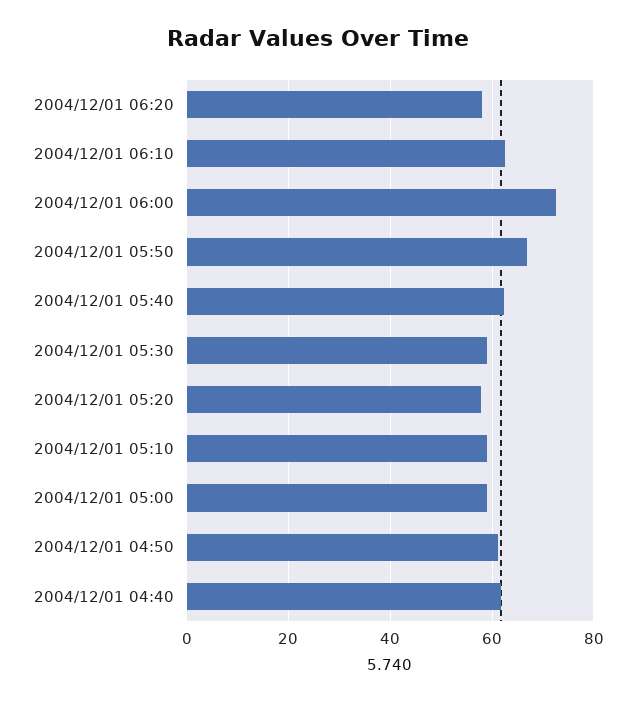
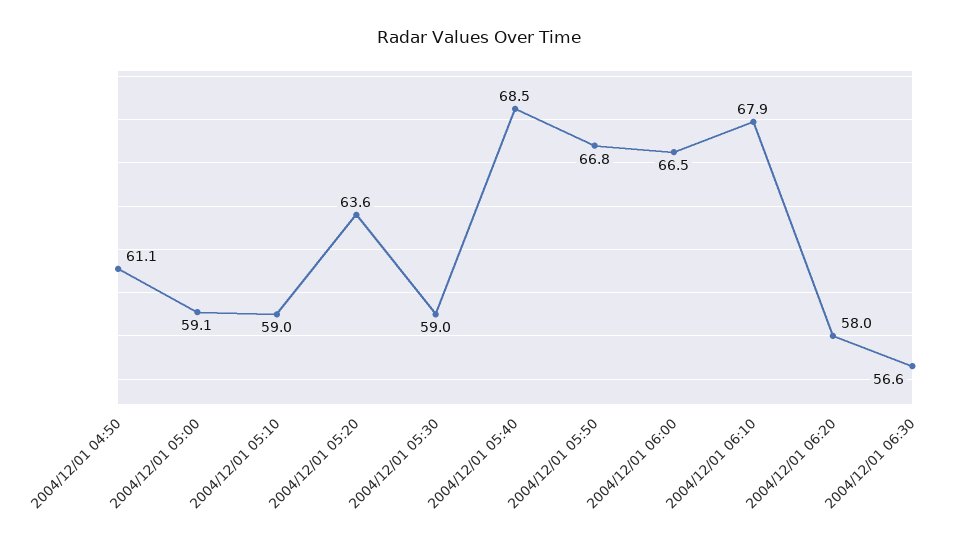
2004/12/01 06:10: 62 -> 67.9
2004/12/01 06:00: 72 -> 66.5
2004/12/01 05:40: 62 -> 68.5
2004/12/01 05:20: 58 -> 63.6
2004/12/01 04:40: 62 -> none
2004/12/01 06:30: none -> 56.6

